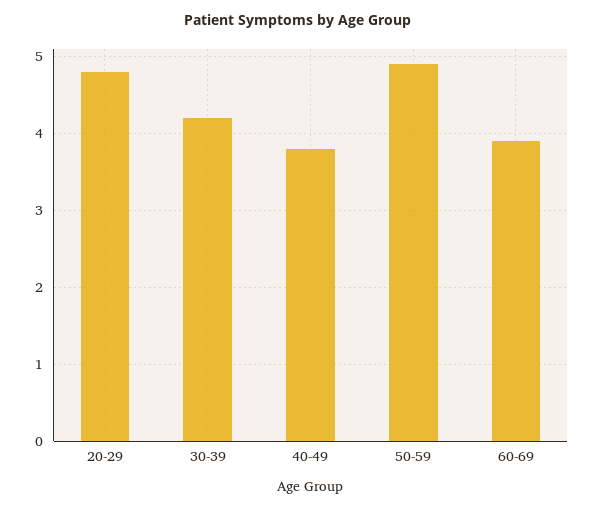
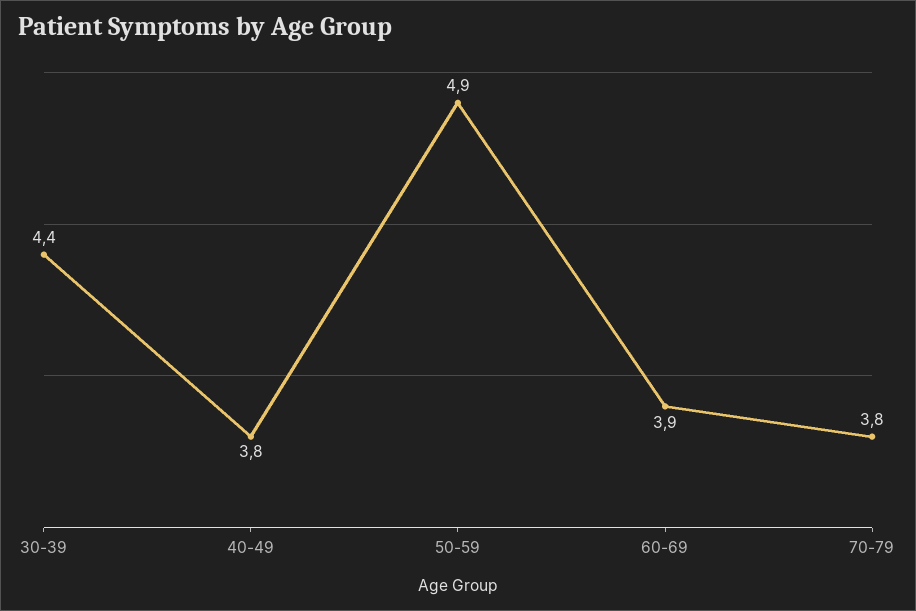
20-29: 4.8 -> none
30-39: 4.2 -> 4.4
70-79: none -> 3.8

